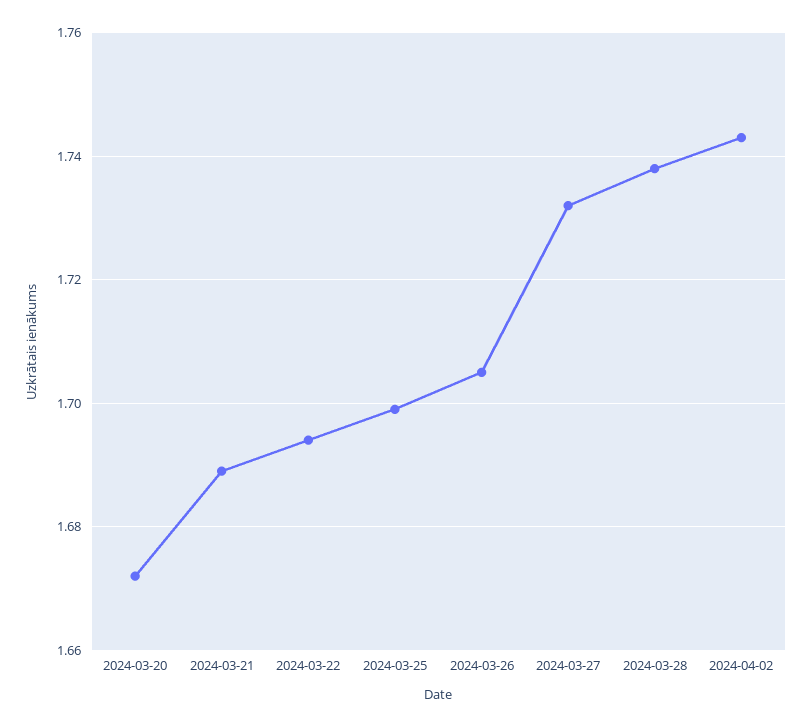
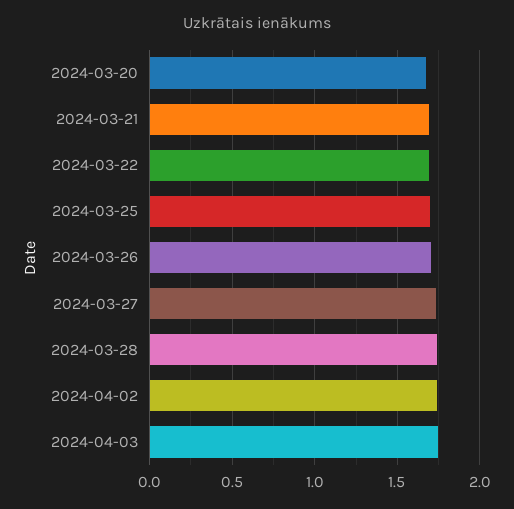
2024-04-03: none -> 1.75

